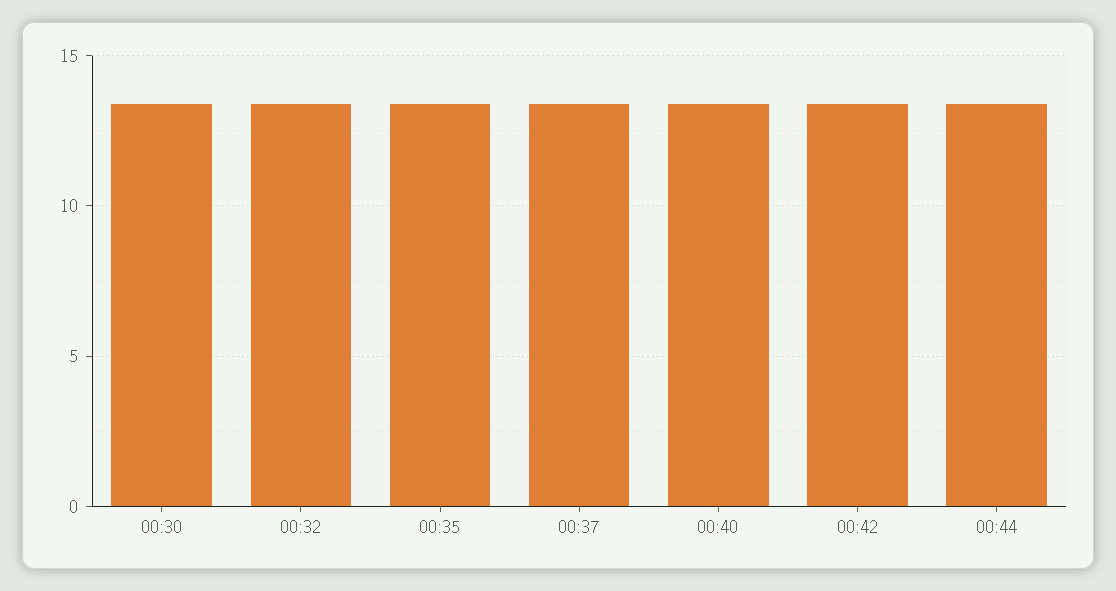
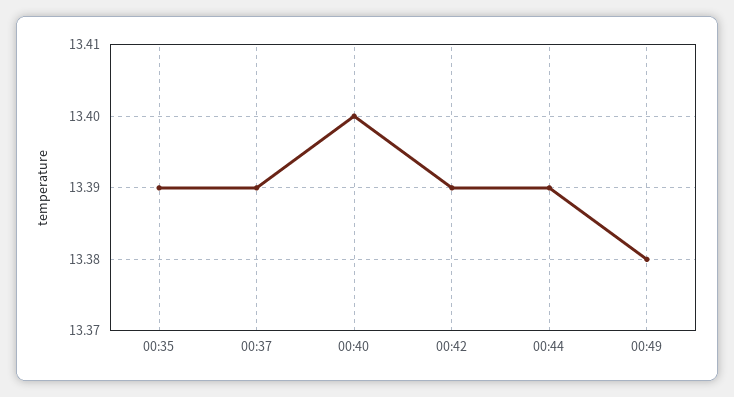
00:30: 13.5 -> none
00:32: 13.5 -> none
00:49: none -> 13.38

